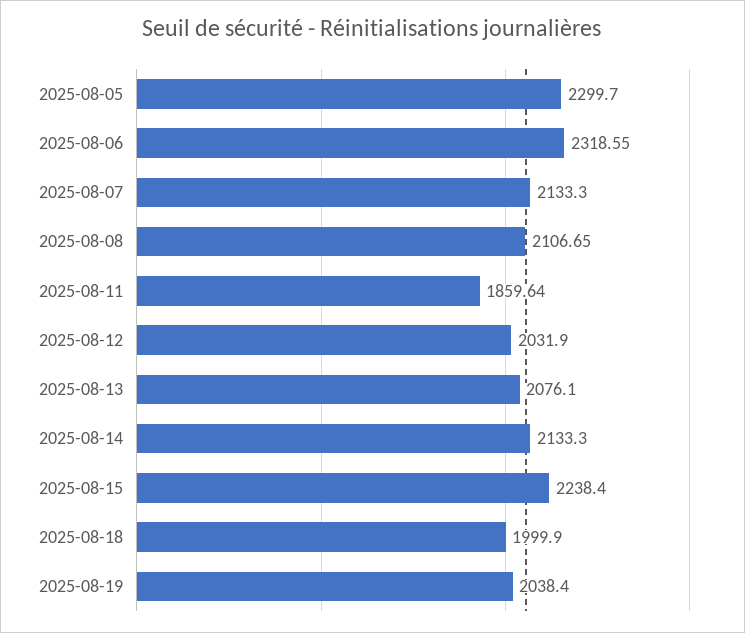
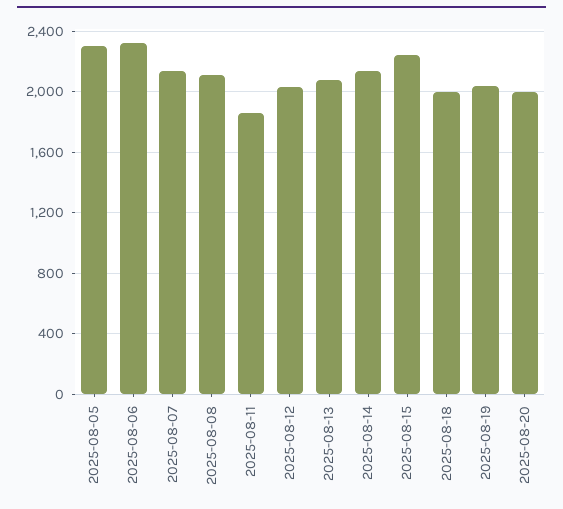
2025-08-20: none -> 2000

